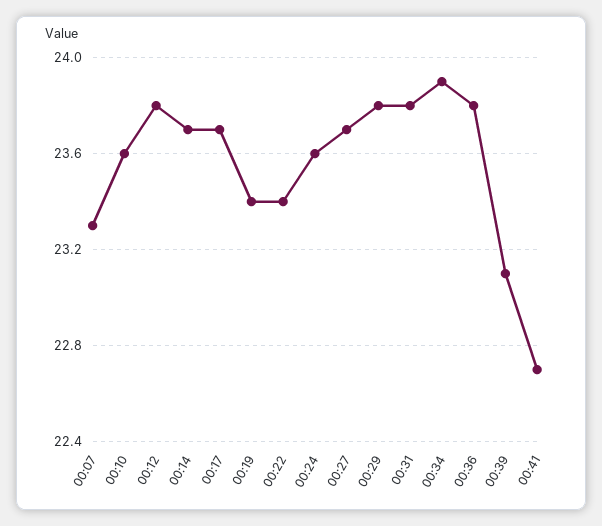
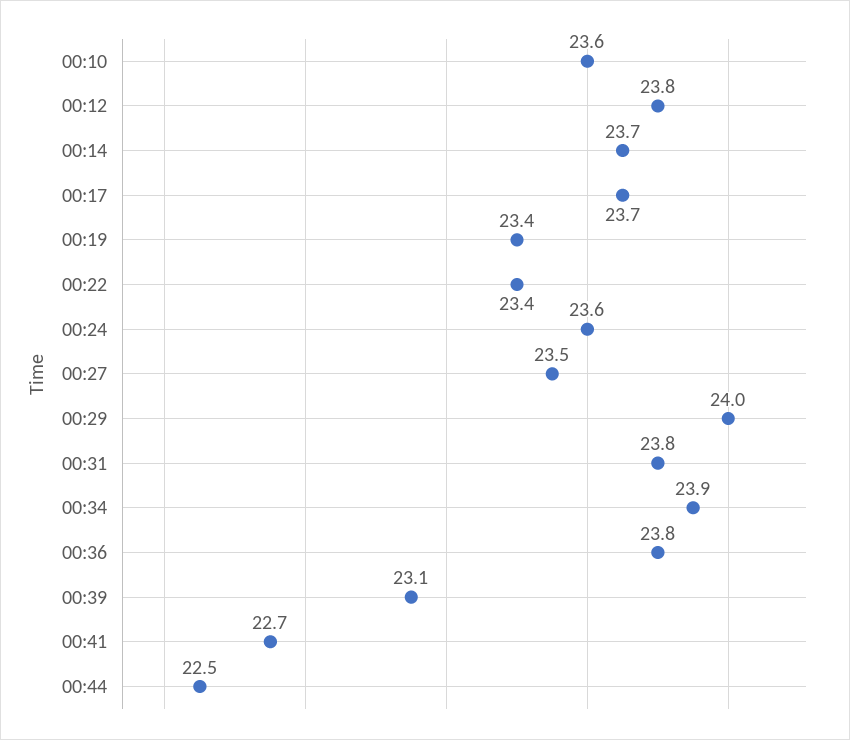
00:07: 23.3 -> none
00:27: 23.7 -> 23.5
00:29: 23.8 -> 24
00:44: none -> 22.5

